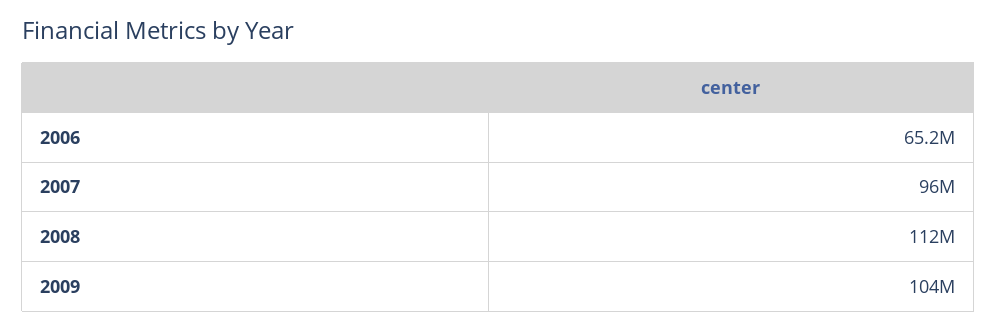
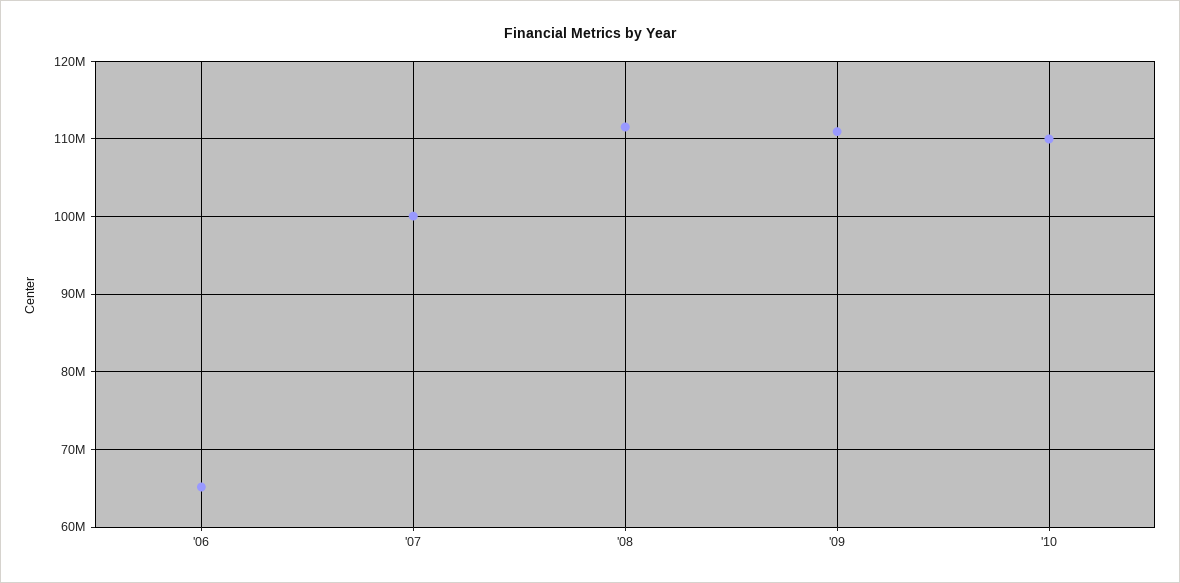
2007: 96000000 -> 100000000
2009: 104000000 -> 111000000
'10: none -> 110000000

